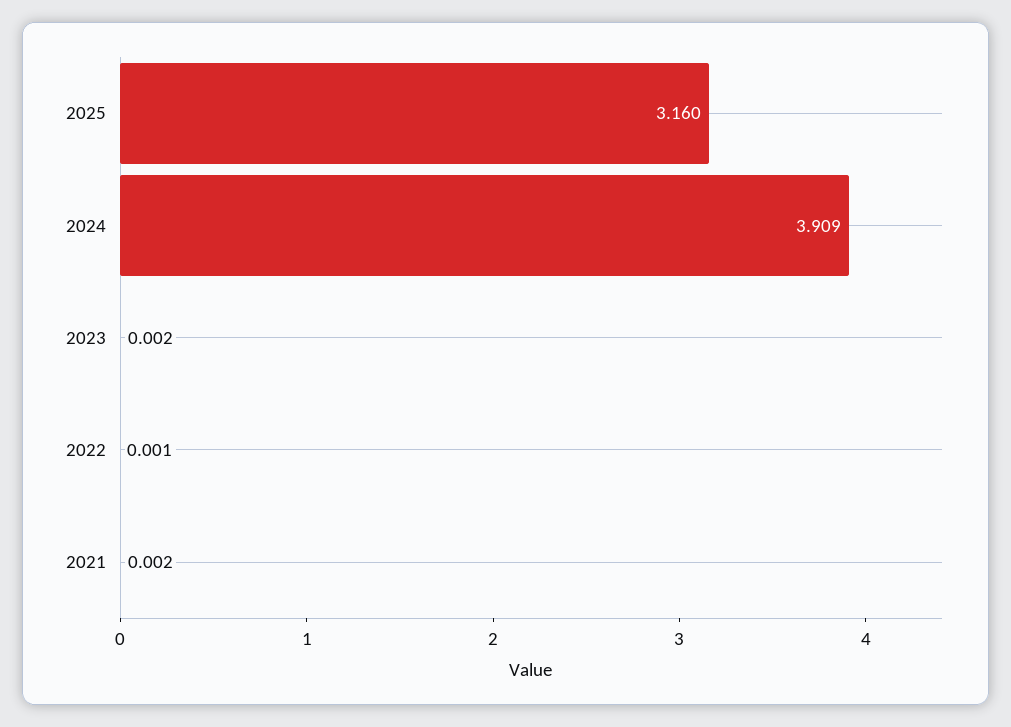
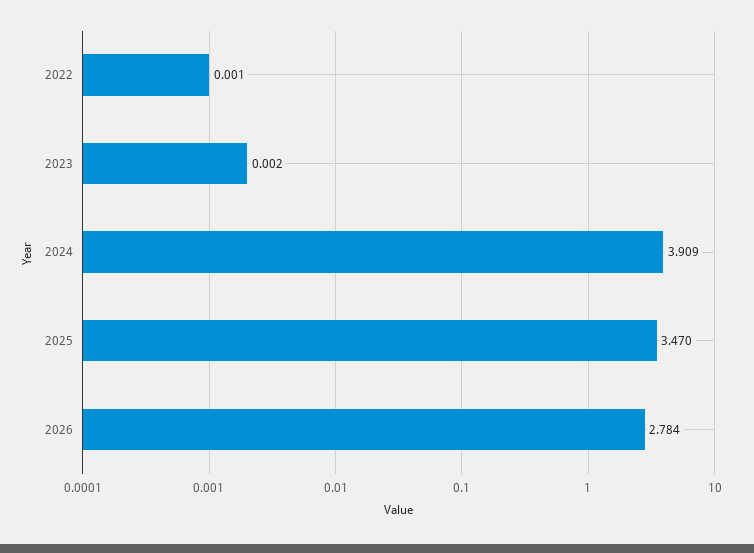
2025: 3.16 -> 3.47
2021: 0.002 -> none
2026: none -> 2.784

